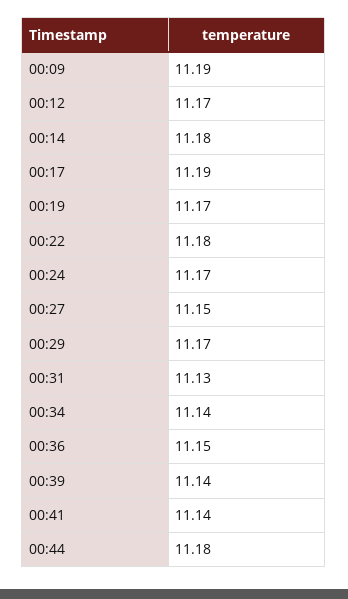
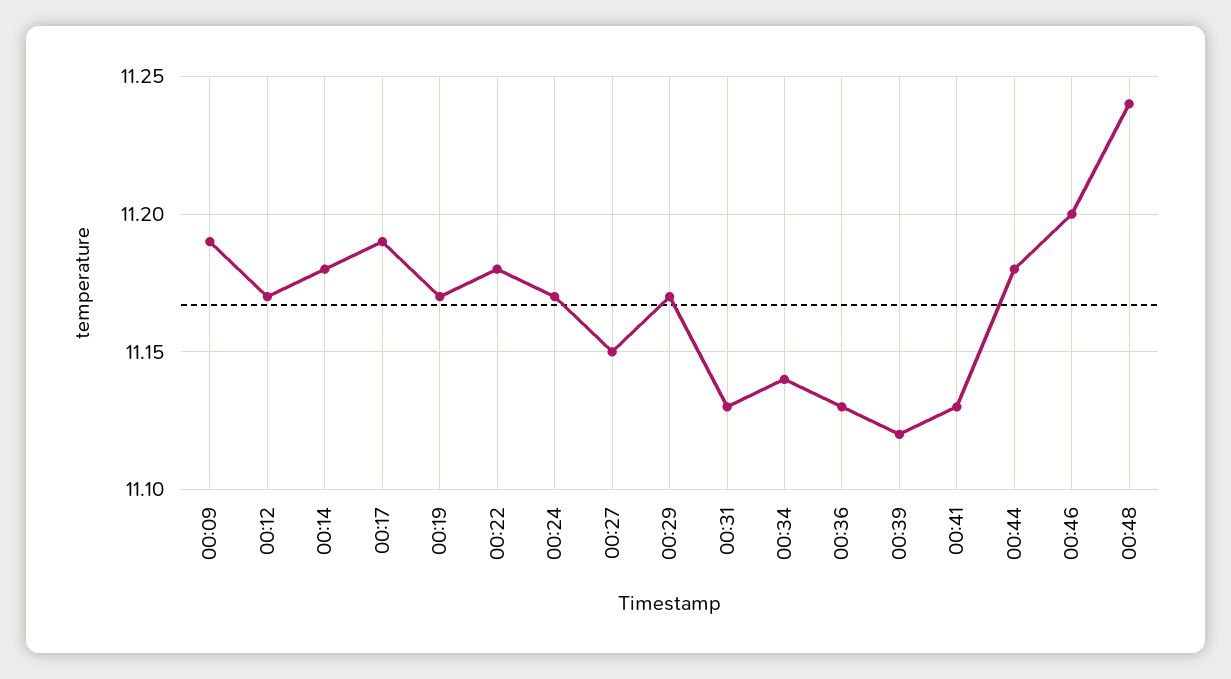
00:36: 11.15 -> 11.13
00:39: 11.14 -> 11.12
00:41: 11.14 -> 11.13
00:46: none -> 11.2
00:48: none -> 11.24

